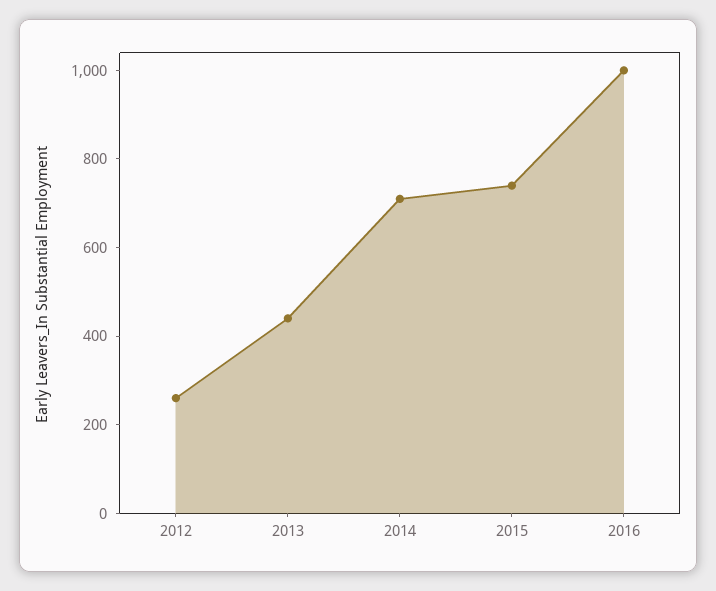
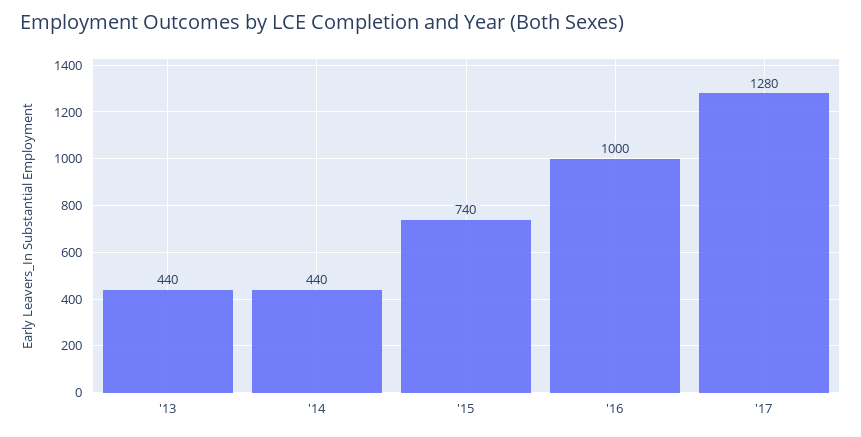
2012: 250 -> none
2014: 700 -> 440
'17: none -> 1280

